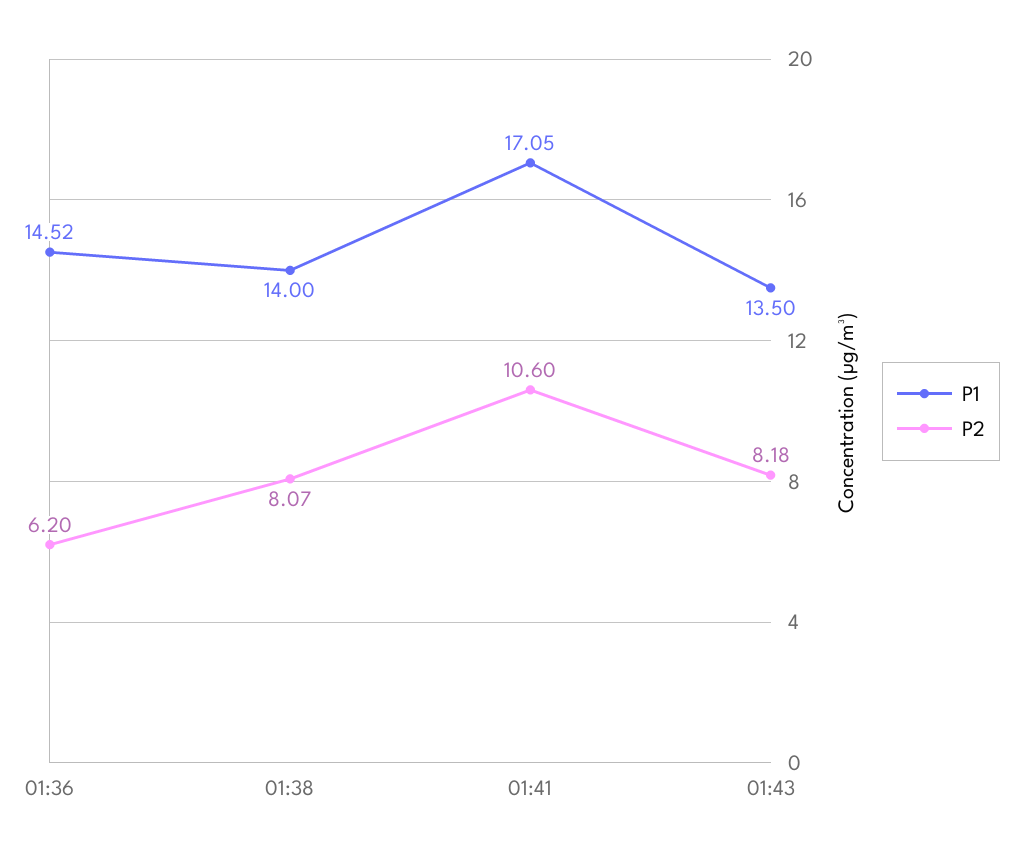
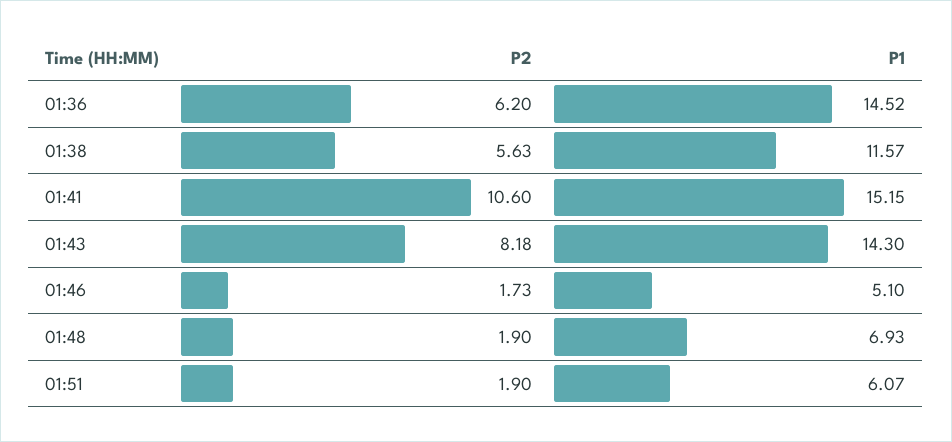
P1, 01:38: 14 -> 11.57
P2, 01:38: 8.07 -> 5.63
P1, 01:41: 17.05 -> 15.15
P1, 01:43: 13.5 -> 14.3
P2, 01:46: none -> 1.73
P1, 01:46: none -> 5.1
P2, 01:48: none -> 1.9
P1, 01:48: none -> 6.93
P2, 01:51: none -> 1.9
P1, 01:51: none -> 6.07

